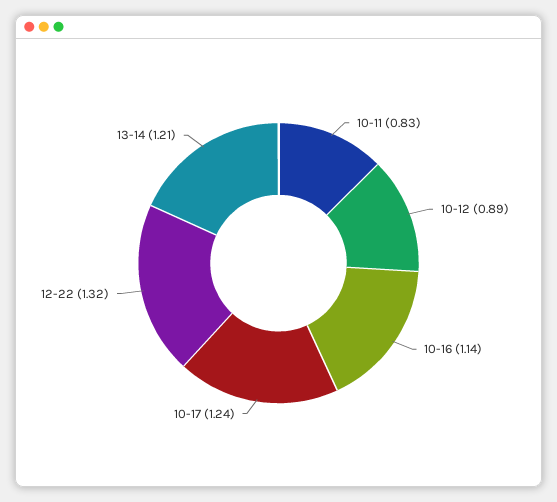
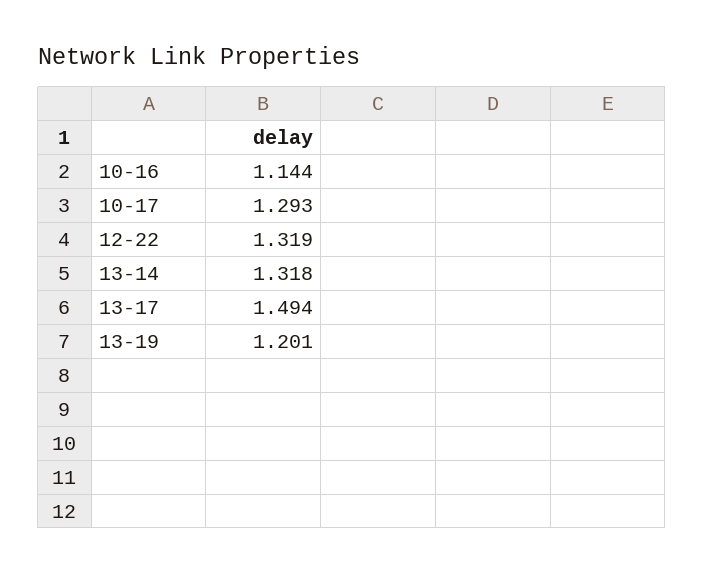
10-11: 0.83 -> none
10-12: 0.89 -> none
10-17: 1.24 -> 1.293
13-14: 1.21 -> 1.318
13-17: none -> 1.494
13-19: none -> 1.201

